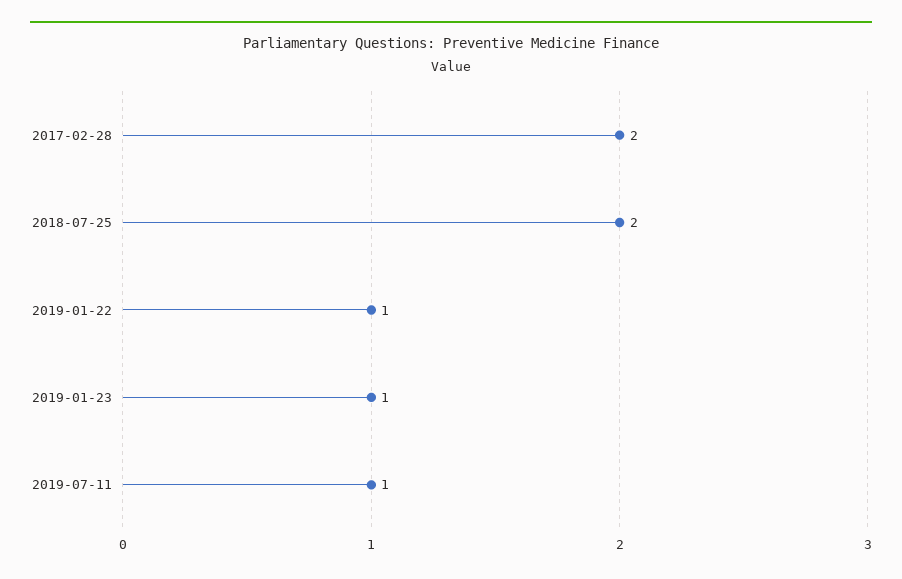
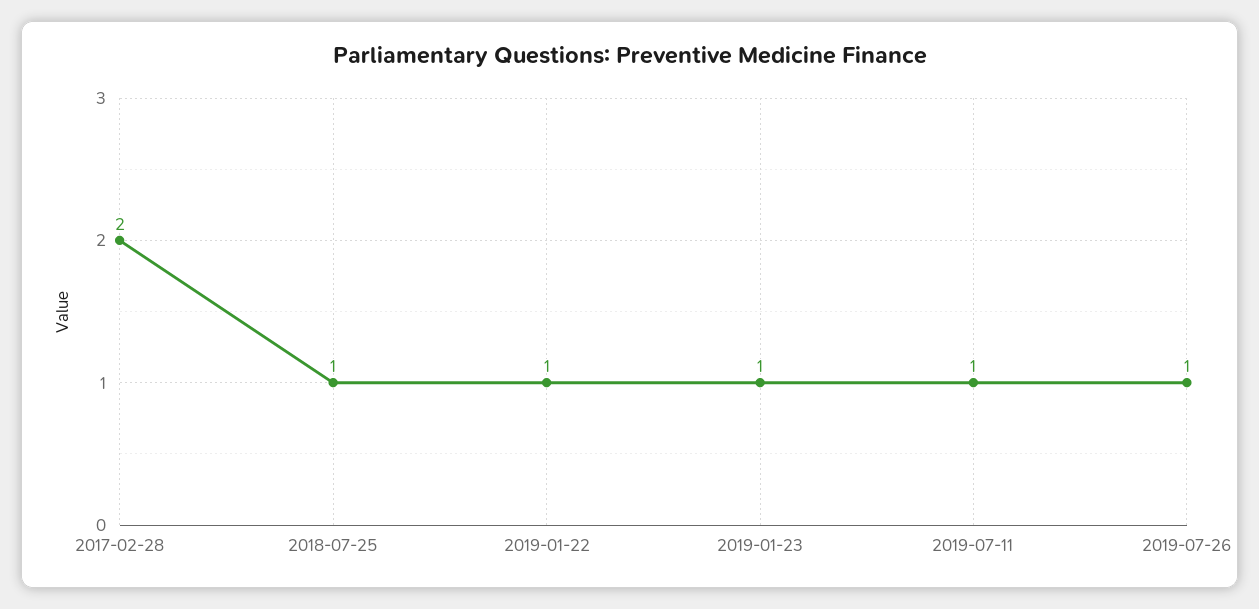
2018-07-25: 2 -> 1
2019-07-26: none -> 1

